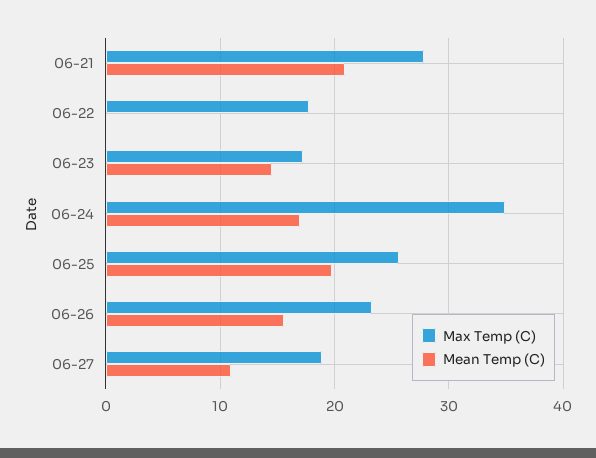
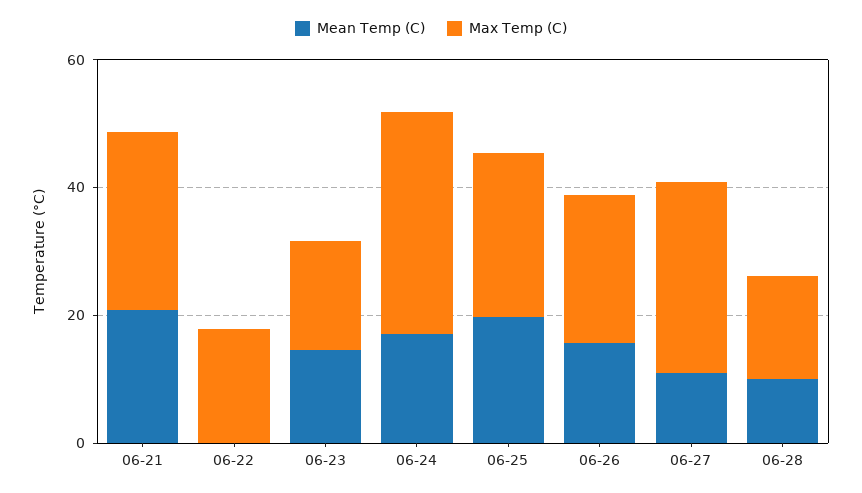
Max Temp (C), 06-27: 19 -> 30
Mean Temp (C), 06-28: none -> 10
Max Temp (C), 06-28: none -> 15

